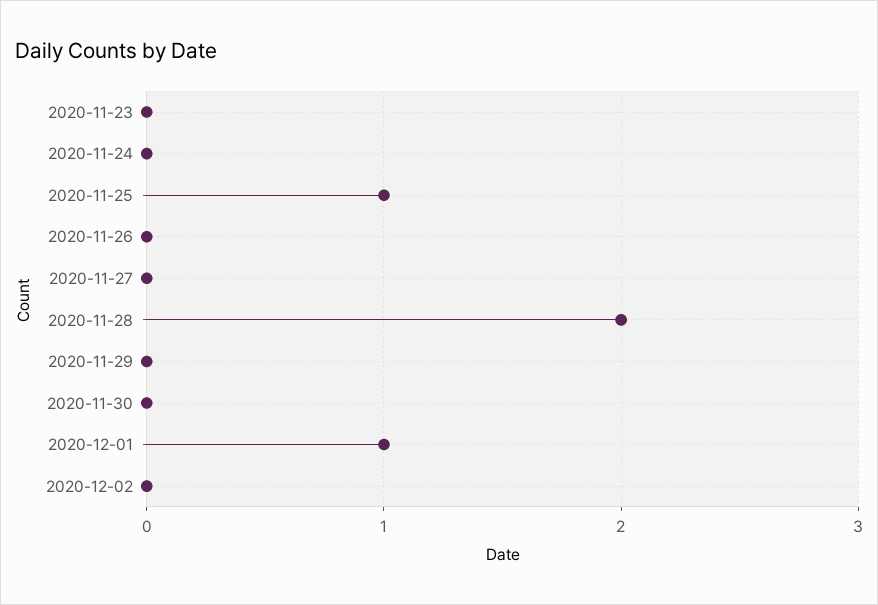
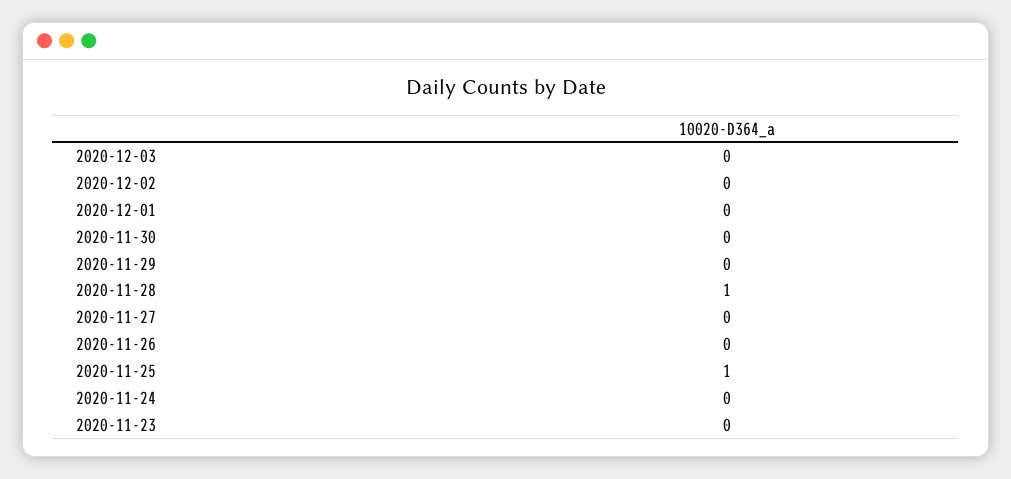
2020-11-28: 2 -> 1
2020-12-01: 1 -> 0
2020-12-03: none -> 0

